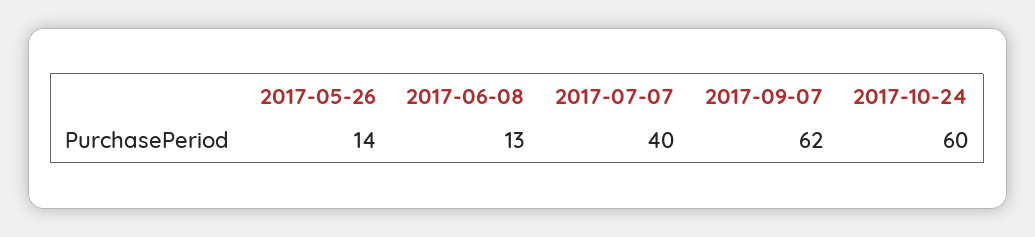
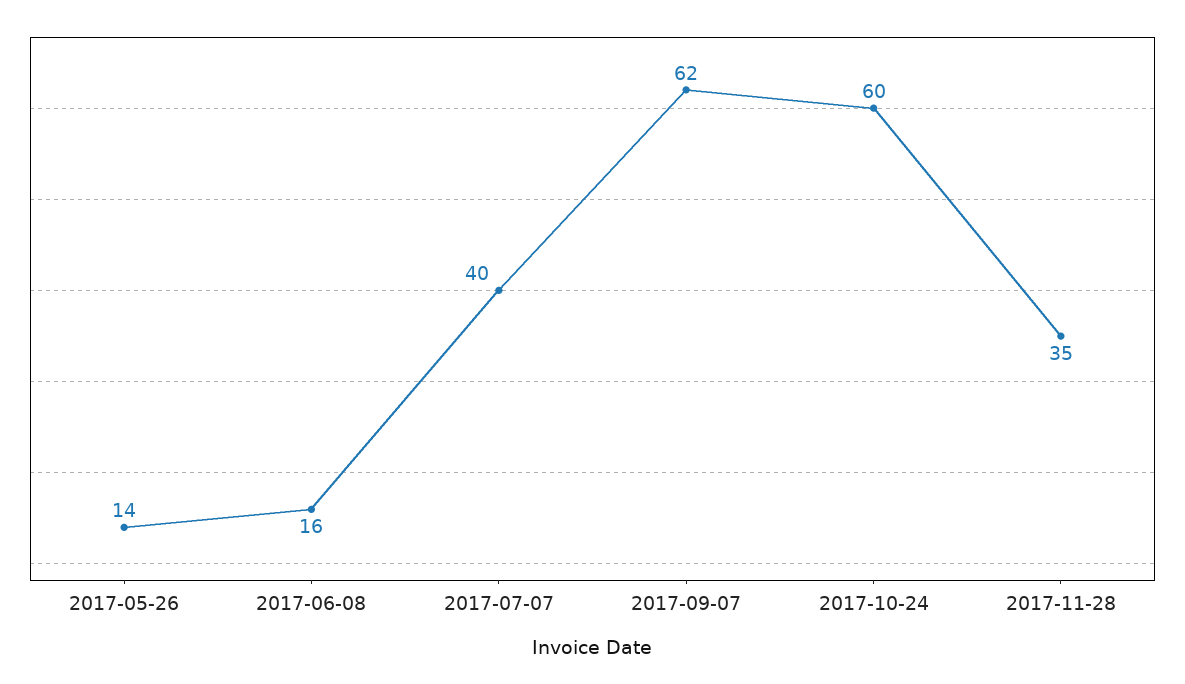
2017-06-08: 13 -> 16
2017-11-28: none -> 35

